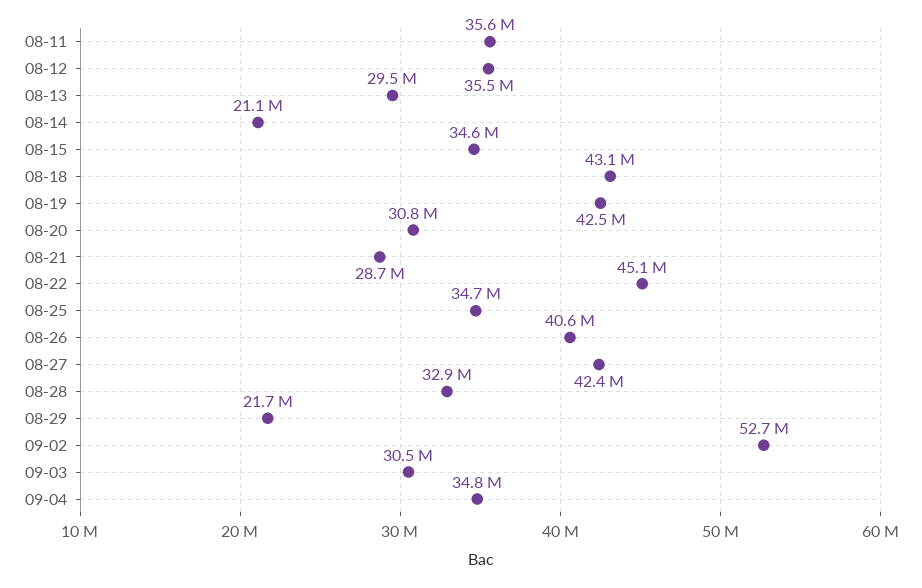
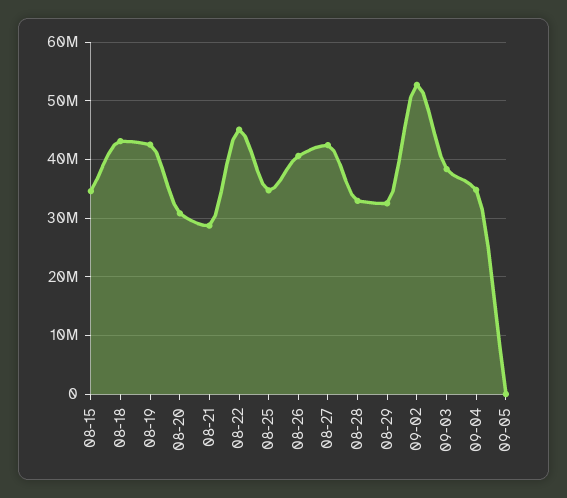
08-11: 35600000 -> none
08-12: 35500000 -> none
08-13: 29500000 -> none
08-14: 21100000 -> none
08-29: 21700000 -> 32000000
09-03: 30500000 -> 38000000
09-05: none -> 0

